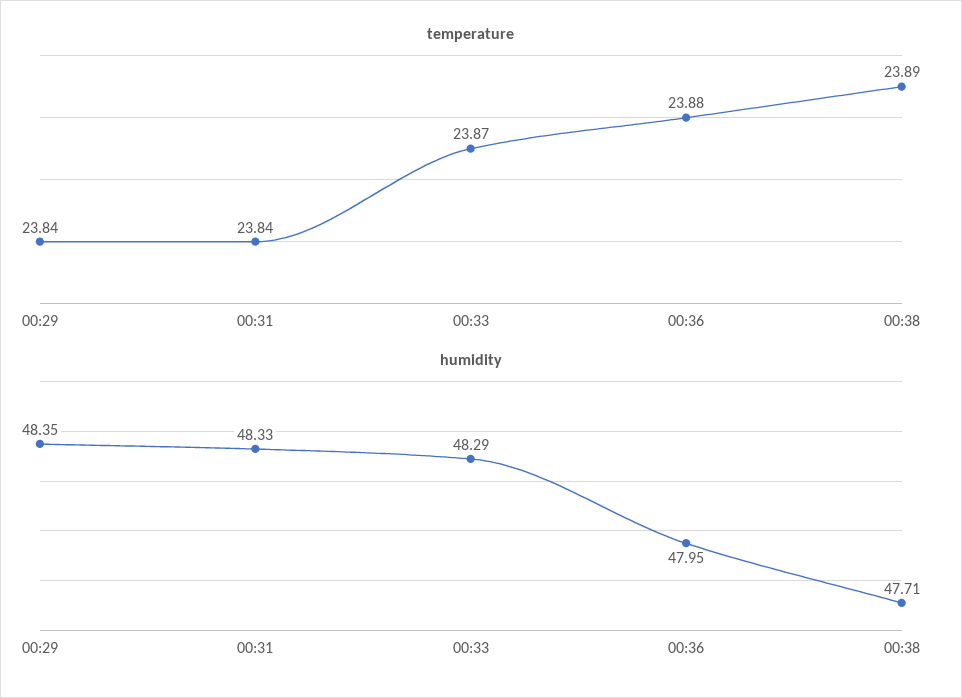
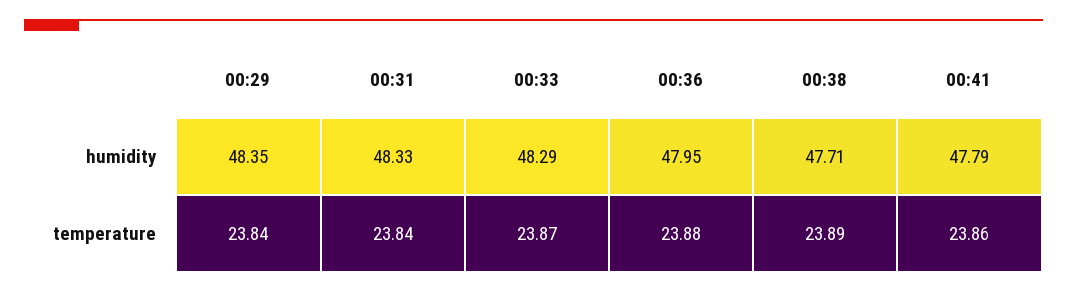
humidity, 00:41: none -> 47.79
temperature, 00:41: none -> 23.86

